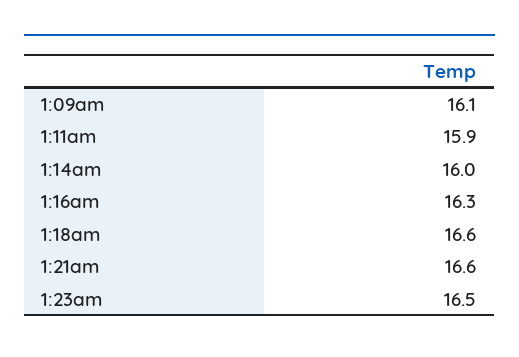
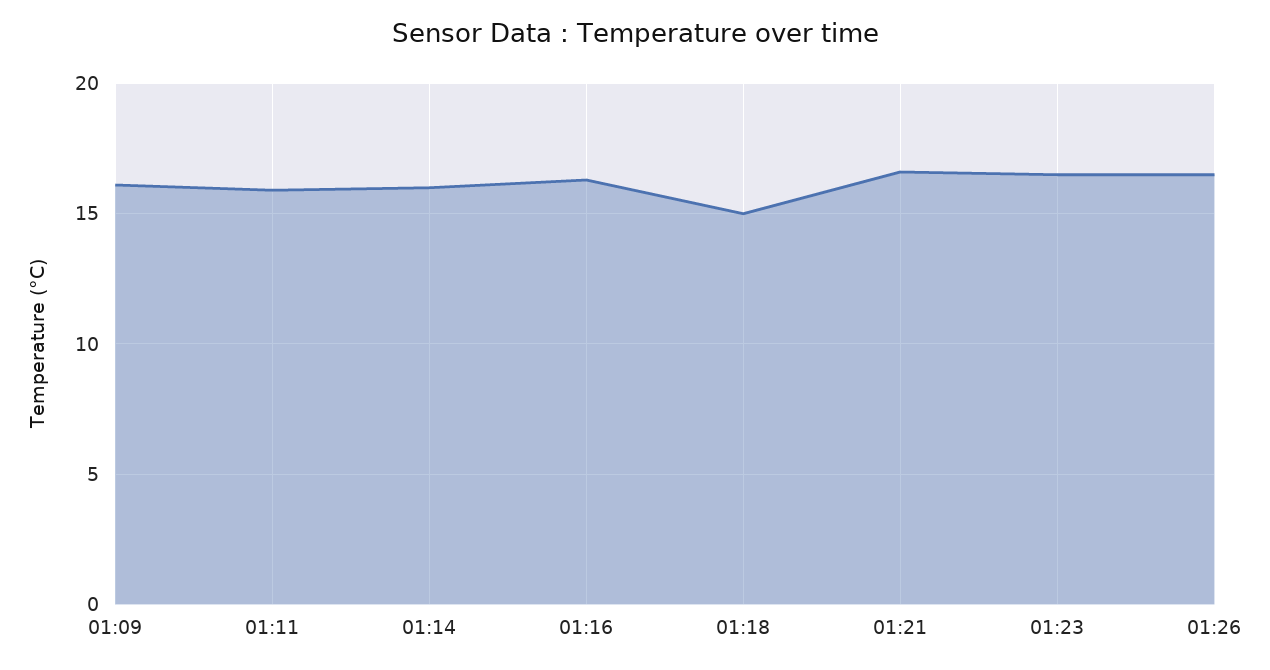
1:18am: 16.6 -> 15
01:26: none -> 16.5

